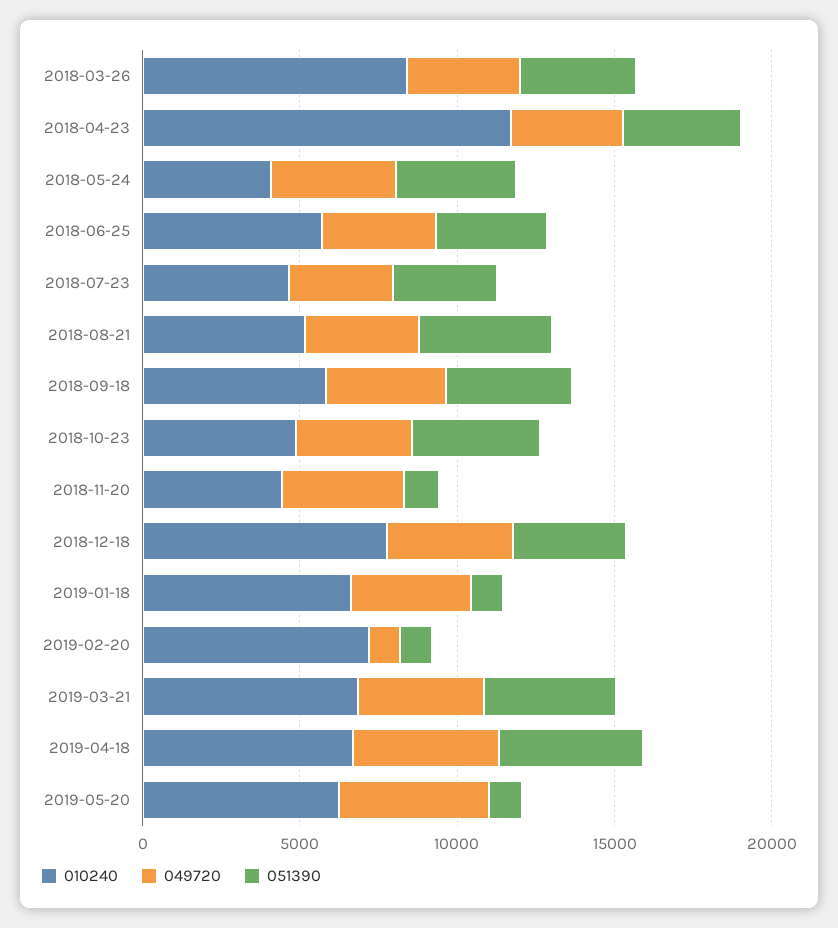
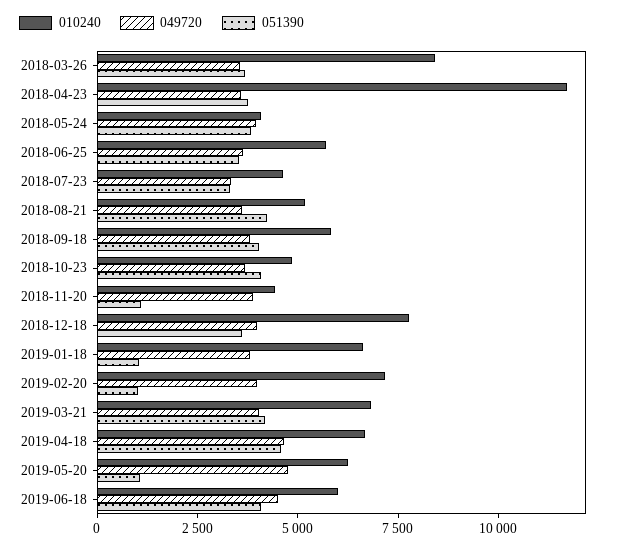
049720, 2019-02-20: 1000 -> 4000
010240, 2019-06-18: none -> 6000
049720, 2019-06-18: none -> 4500
051390, 2019-06-18: none -> 4000

